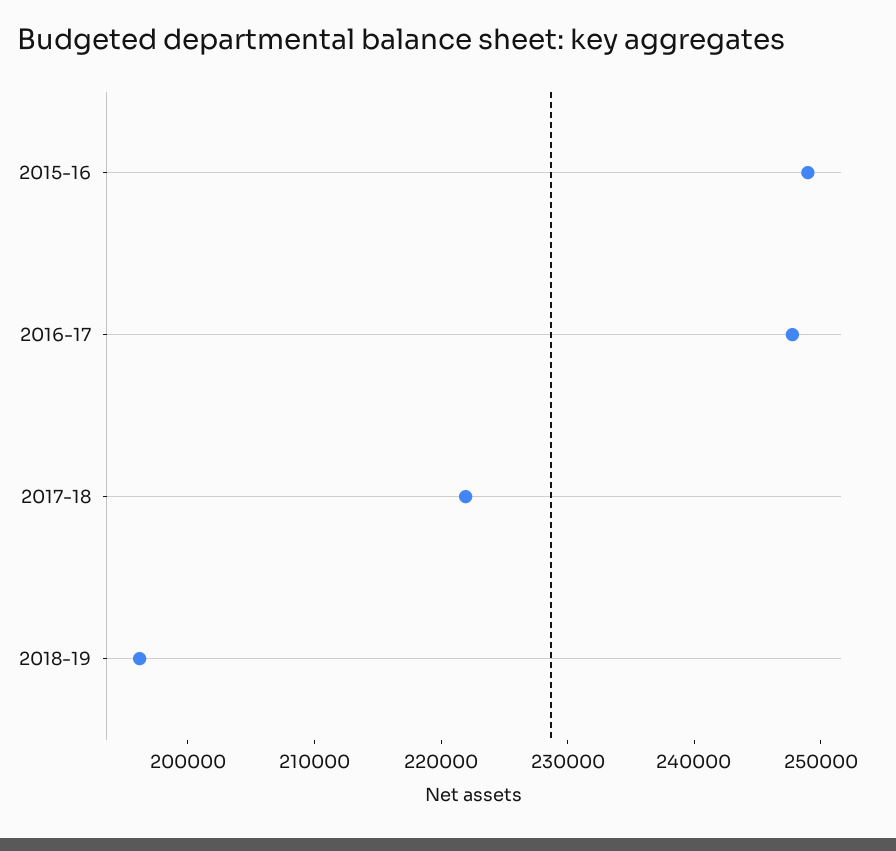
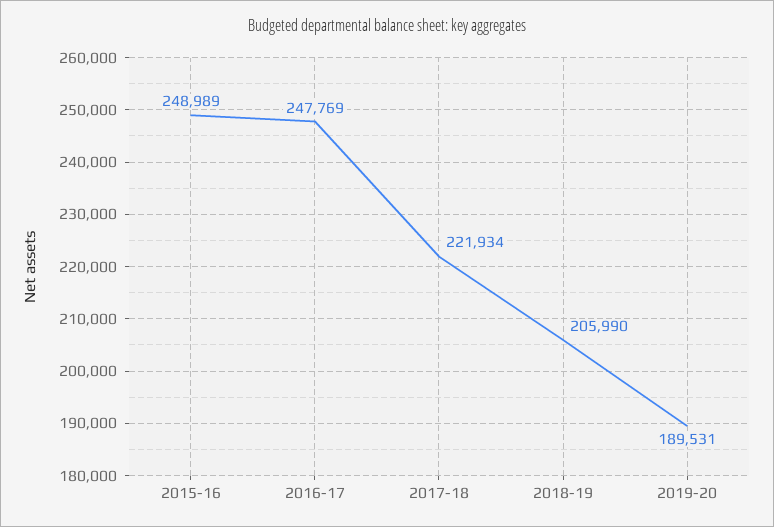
2018-19: 196000 -> 205990
2019-20: none -> 189531

